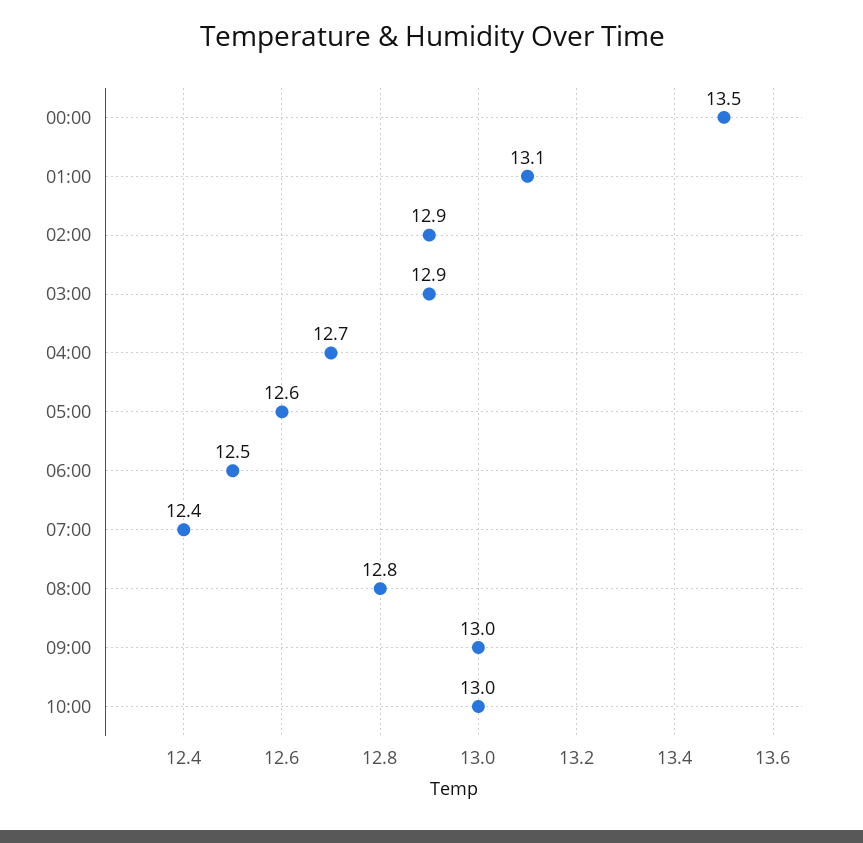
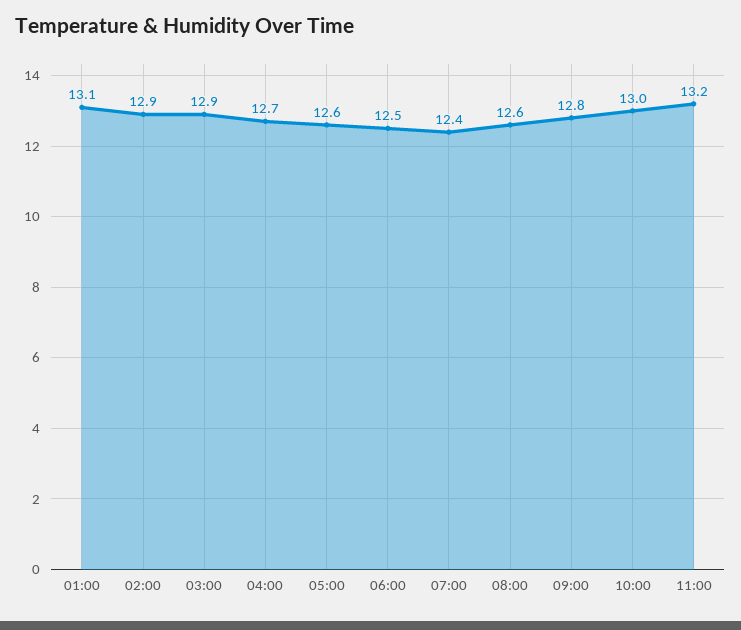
00:00: 13.5 -> none
08:00: 12.8 -> 12.6
09:00: 13 -> 12.8
11:00: none -> 13.2

